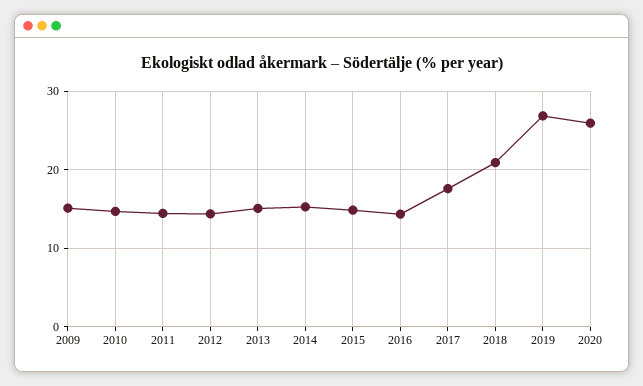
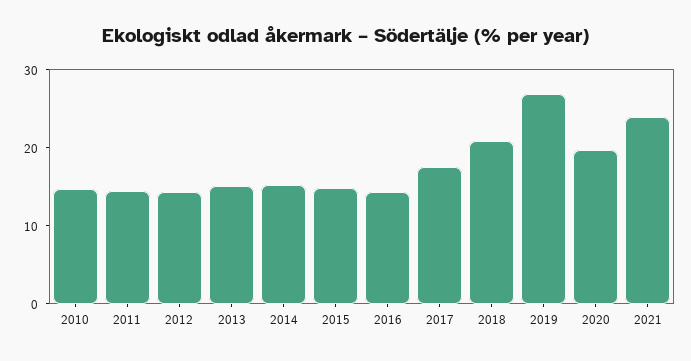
2009: 15 -> none
2020: 26 -> 20
2021: none -> 24

